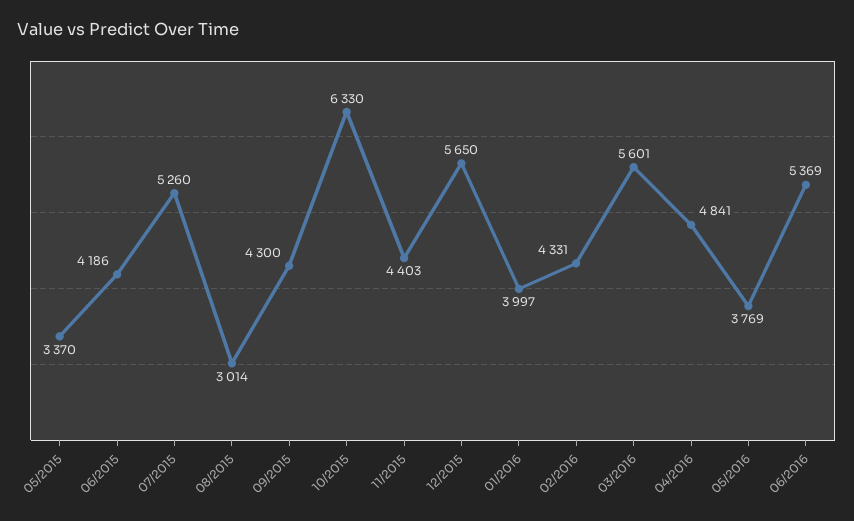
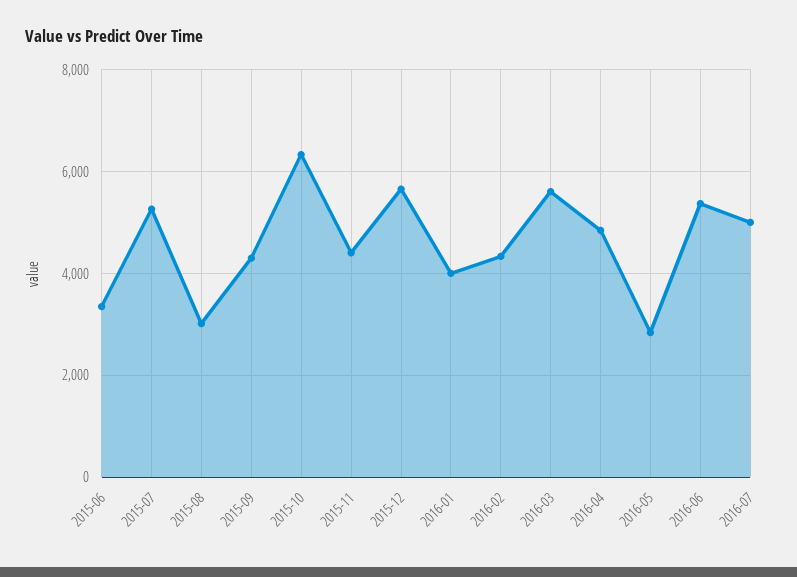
05/2015: 3370 -> none
06/2015: 4186 -> 3400
05/2016: 3769 -> 2800
2016-07: none -> 5000

